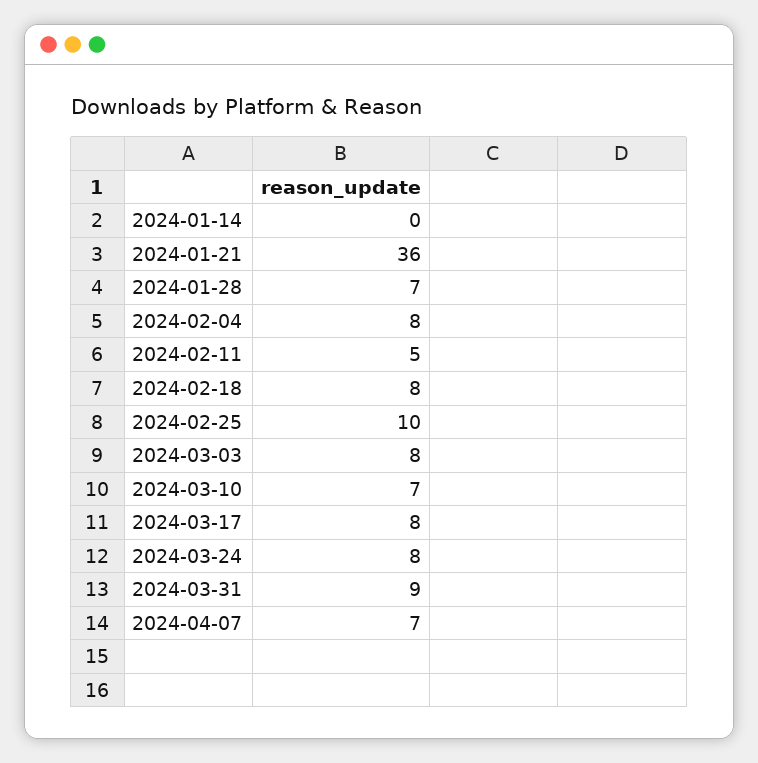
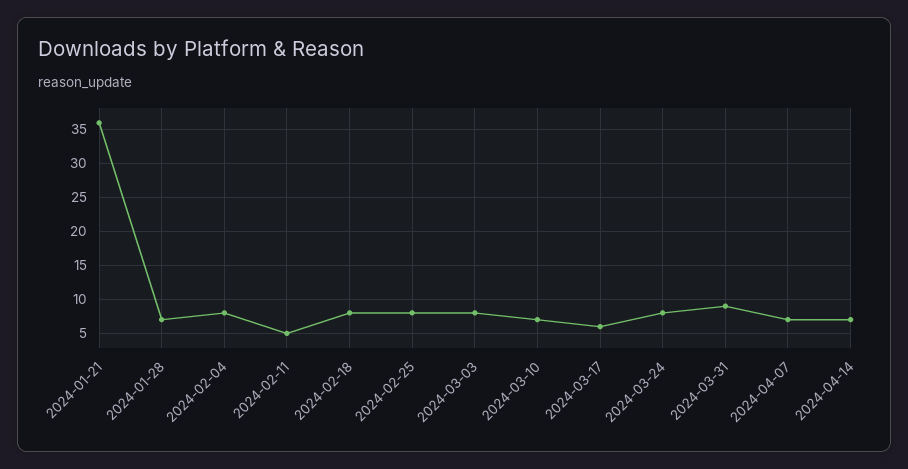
2024-01-14: 0 -> none
2024-02-25: 10 -> 8
2024-03-17: 8 -> 6
2024-04-14: none -> 7

